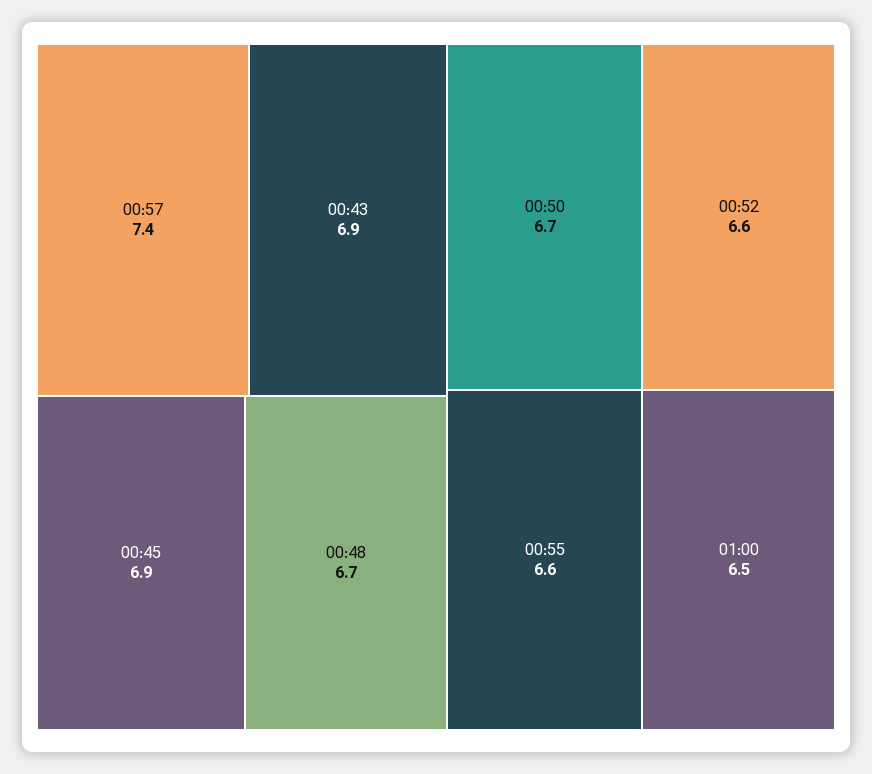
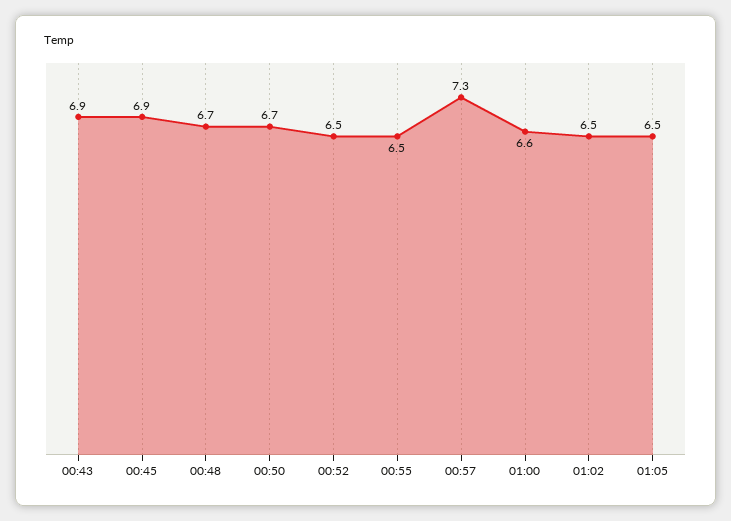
00:57: 7.4 -> 7.3
00:52: 6.6 -> 6.5
00:55: 6.6 -> 6.5
01:00: 6.5 -> 6.6
01:02: none -> 6.5
01:05: none -> 6.5

